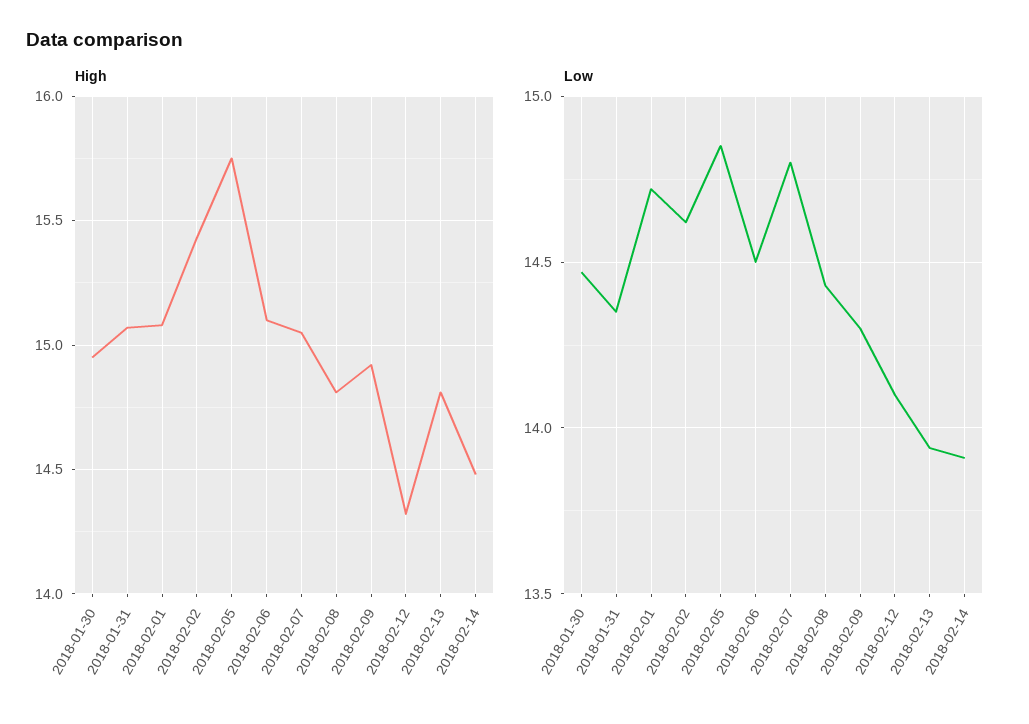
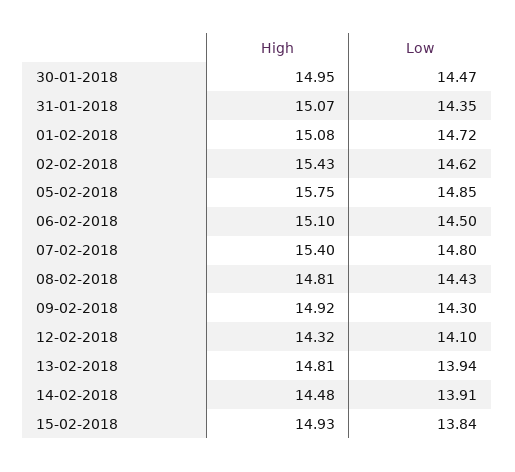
High, 2018-02-07: 15.05 -> 15.4
High, 15-02-2018: none -> 14.93
Low, 15-02-2018: none -> 13.84

